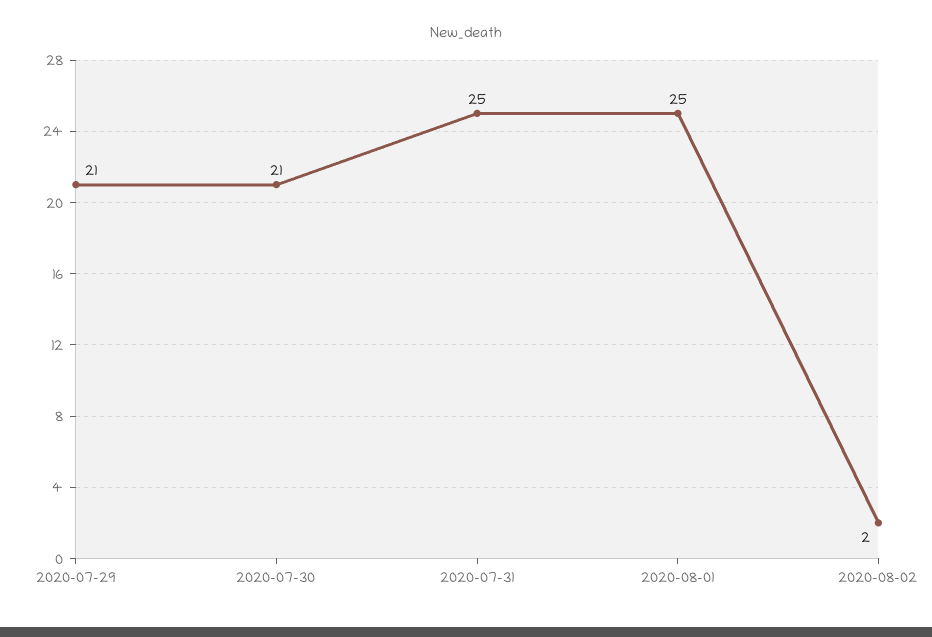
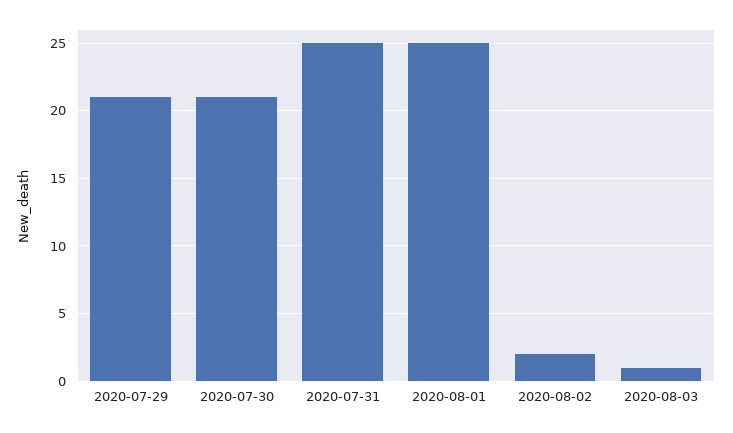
2020-08-03: none -> 1

